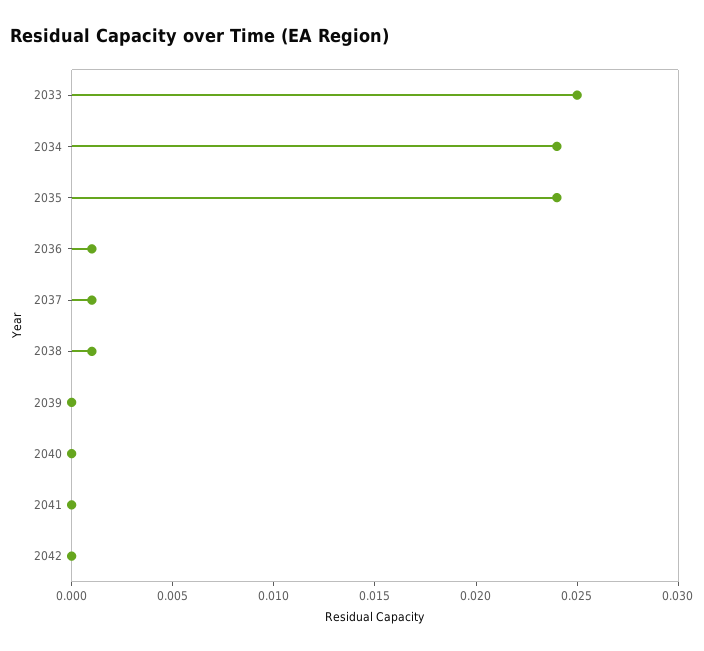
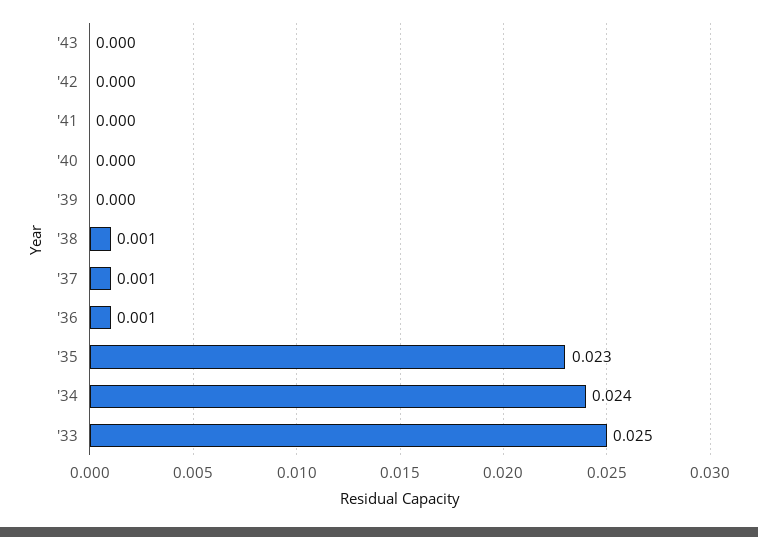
2035: 0.024 -> 0.023
'43: none -> 0

